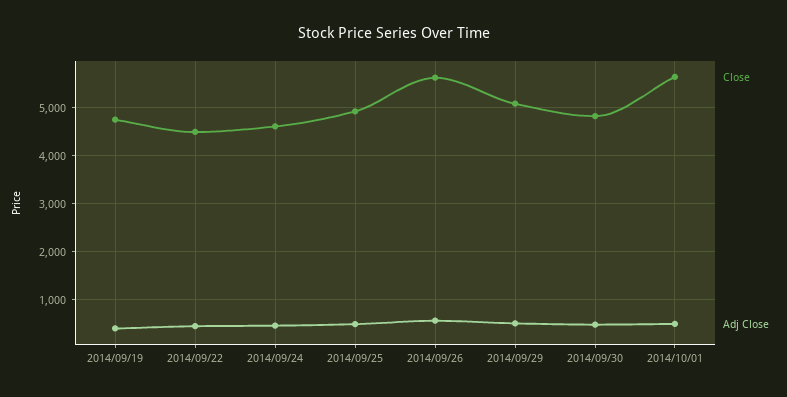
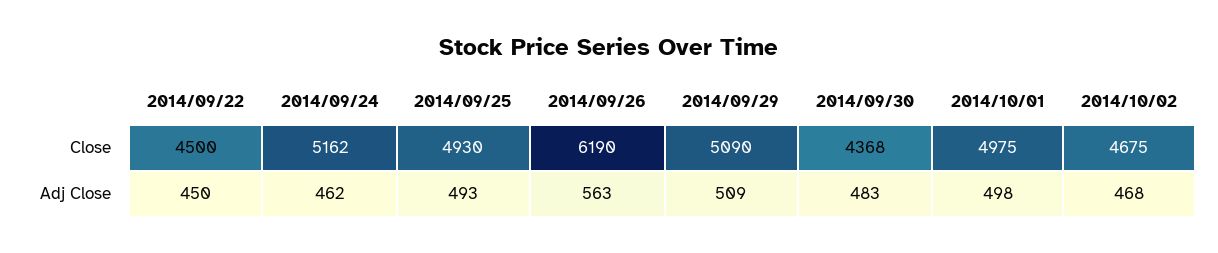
Close, 2014/09/19: 4800 -> none
Adj Close, 2014/09/19: 400 -> none
Close, 2014/09/24: 4600 -> 5162
Close, 2014/09/26: 5600 -> 6190
Close, 2014/09/30: 4800 -> 4368
Close, 2014/10/01: 5600 -> 4975
Close, 2014/10/02: none -> 4675
Adj Close, 2014/10/02: none -> 468

